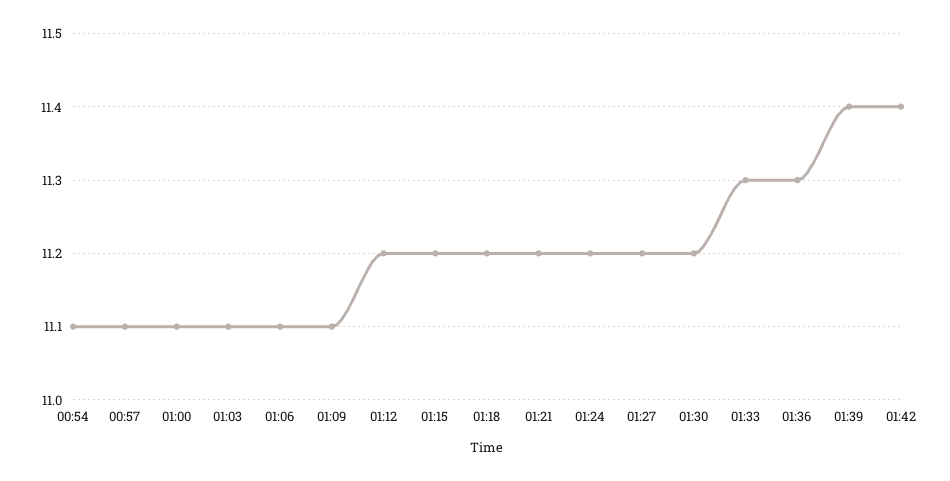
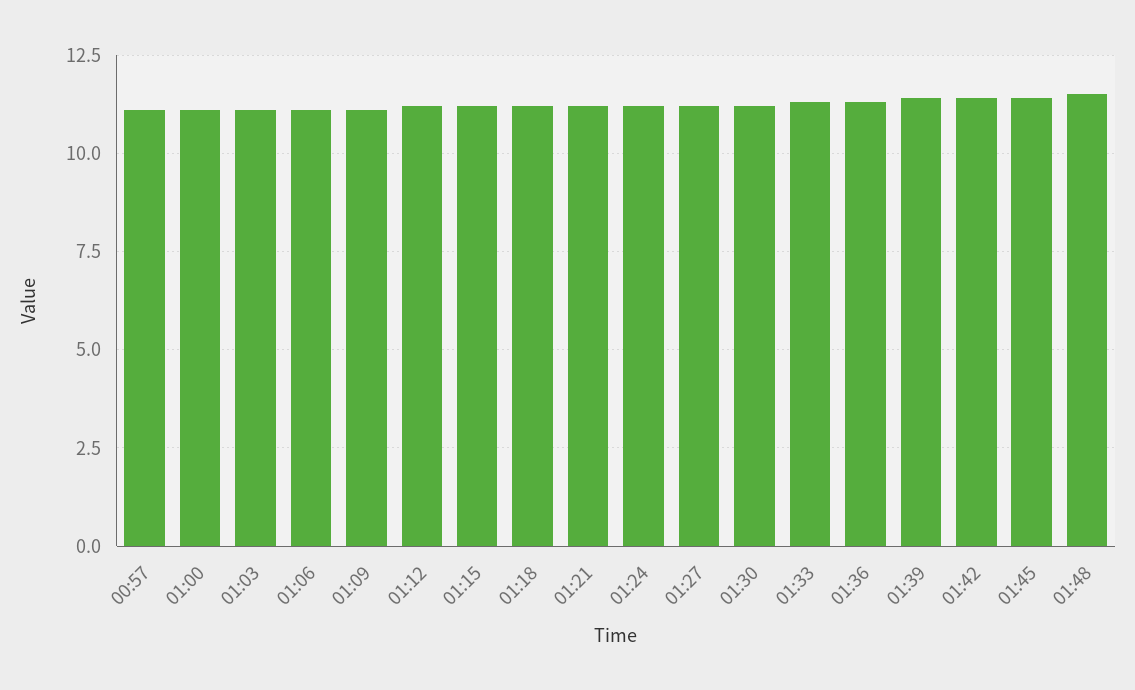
00:54: 11.1 -> none
01:45: none -> 11.5
01:48: none -> 11.5

